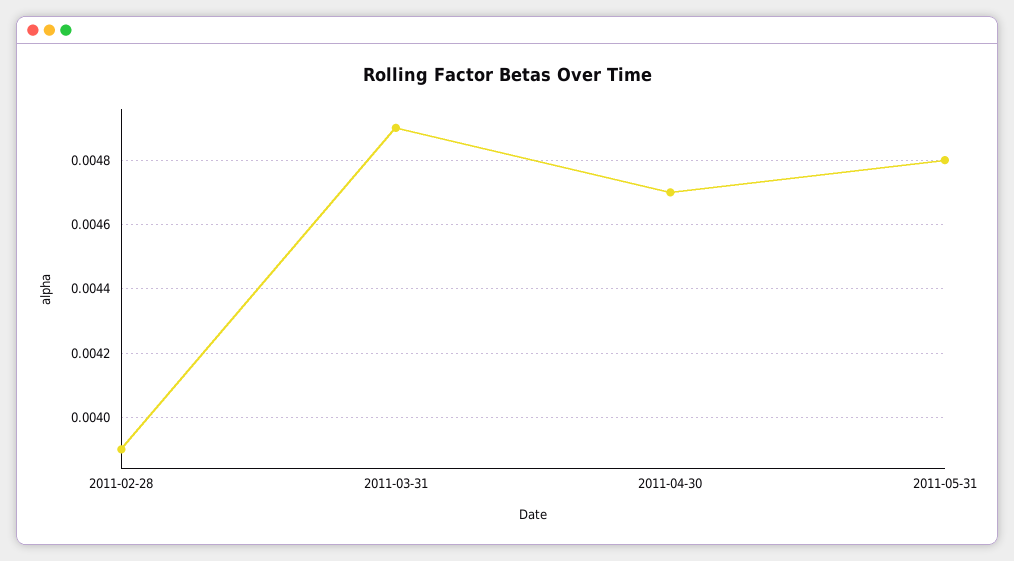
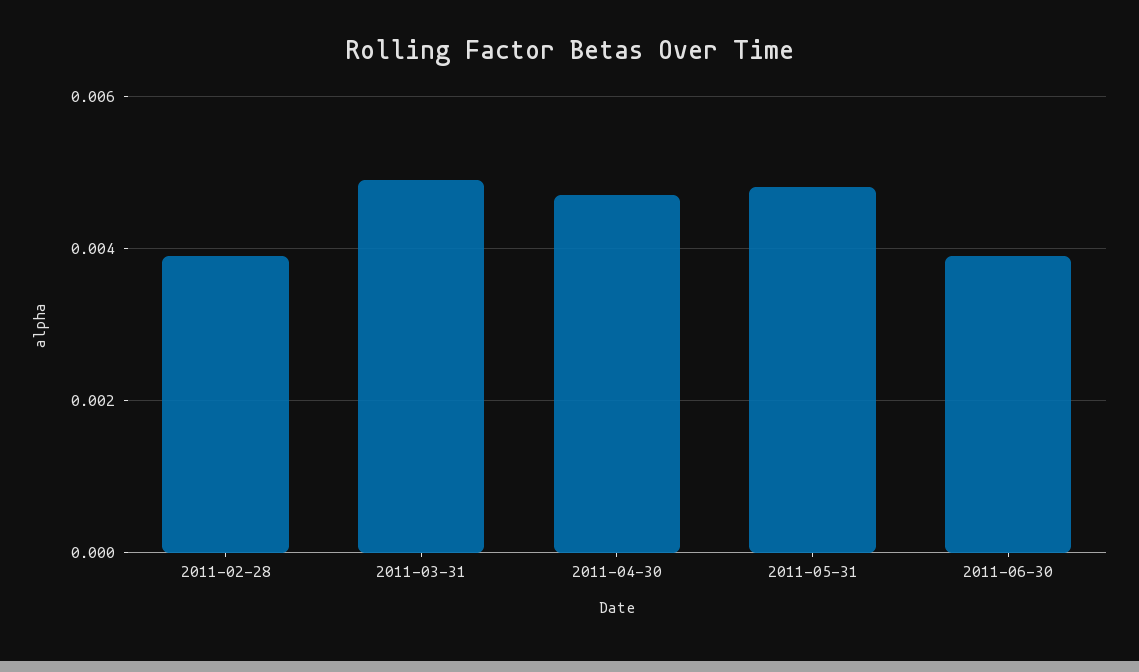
2011-06-30: none -> 0.004

